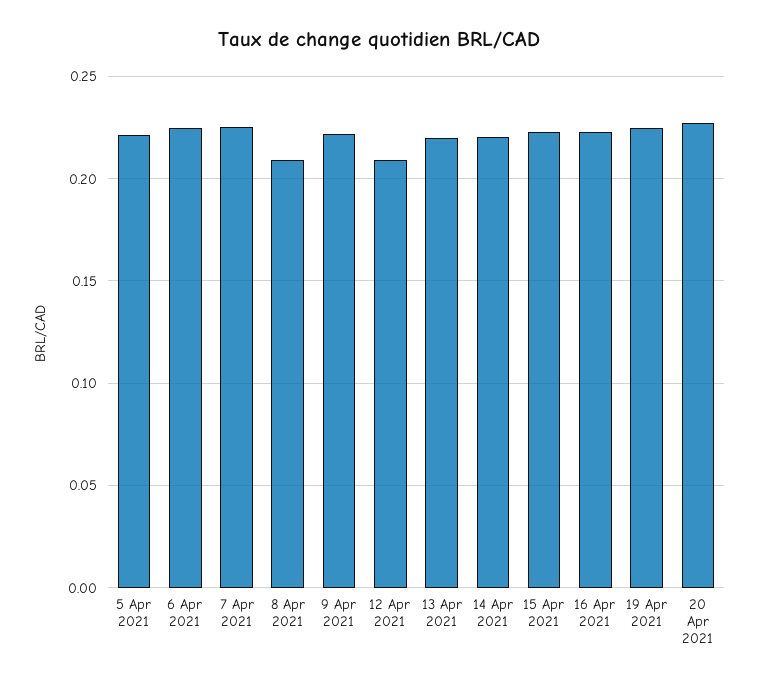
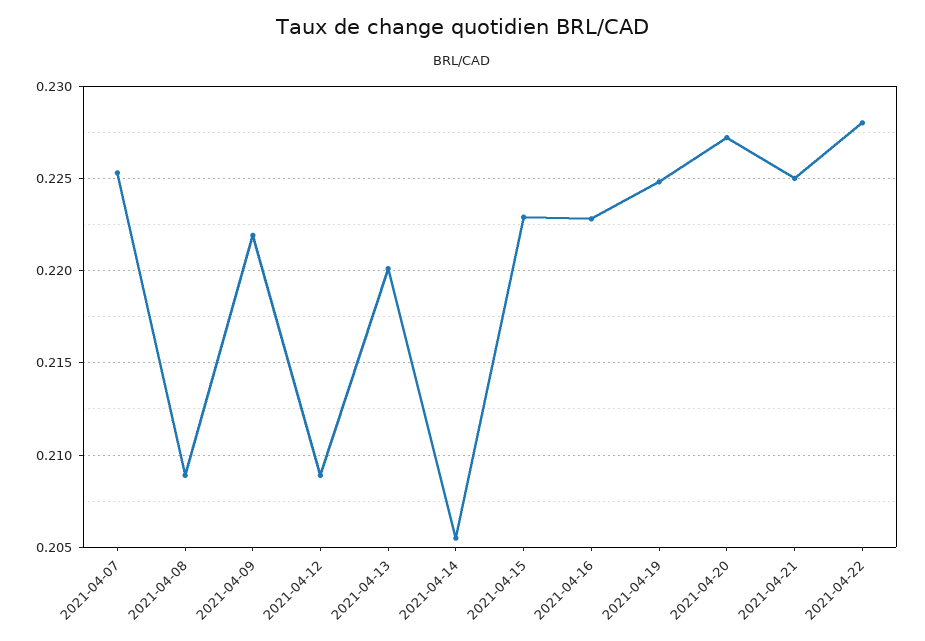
5 Apr 2021: 0.22 -> none
6 Apr 2021: 0.225 -> none
14 Apr 2021: 0.22 -> 0.2055
2021-04-21: none -> 0.225
2021-04-22: none -> 0.228

